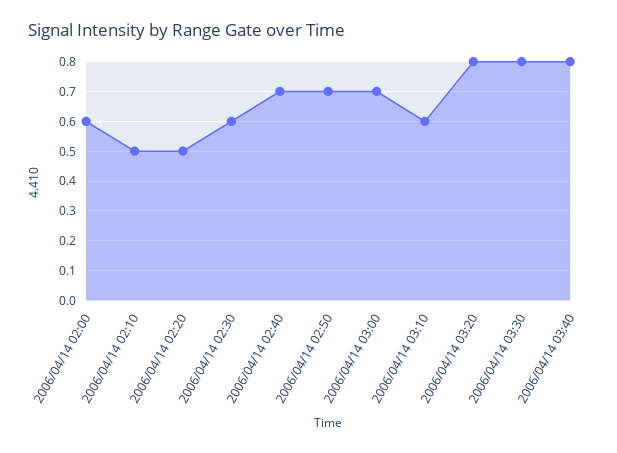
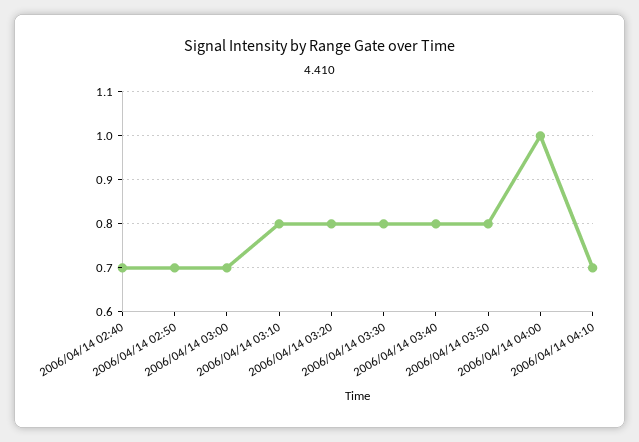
2006/04/14 02:00: 0.6 -> none
2006/04/14 02:10: 0.5 -> none
2006/04/14 02:20: 0.5 -> none
2006/04/14 02:30: 0.6 -> none
2006/04/14 03:10: 0.6 -> 0.8
2006/04/14 03:50: none -> 0.8
2006/04/14 04:00: none -> 1
2006/04/14 04:10: none -> 0.7

